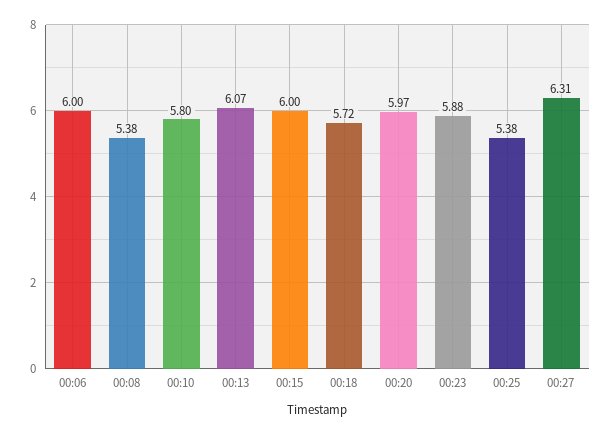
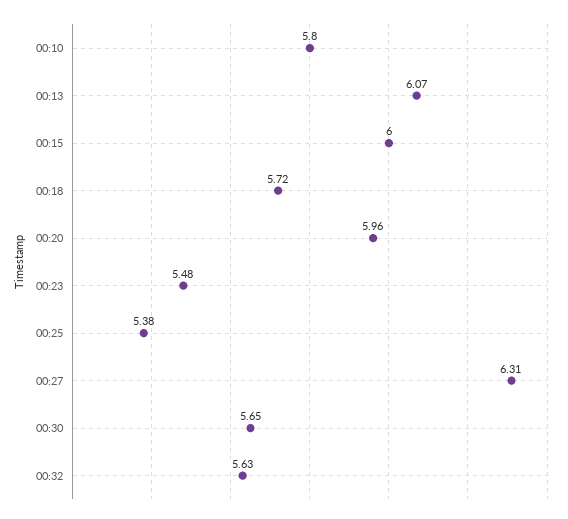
00:06: 6 -> none
00:08: 5.38 -> none
00:20: 5.97 -> 5.96
00:23: 5.88 -> 5.48
00:30: none -> 5.65
00:32: none -> 5.63

